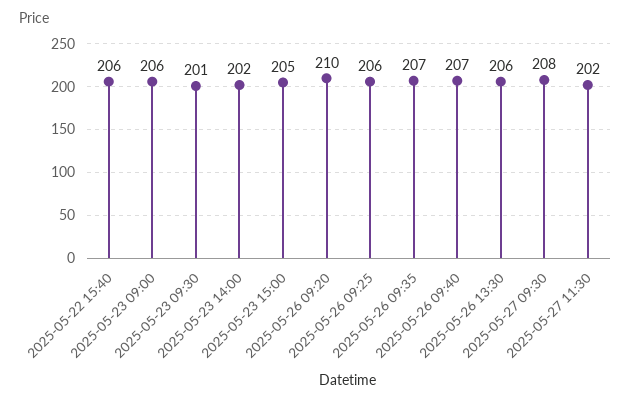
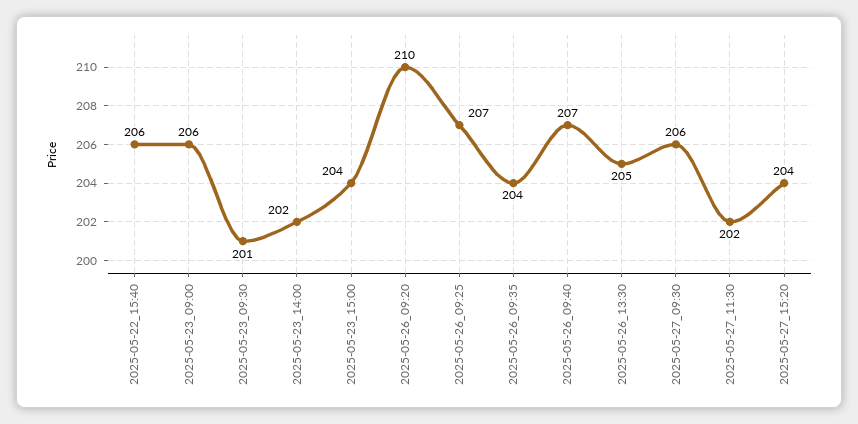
2025-05-23 15:00: 205 -> 204
2025-05-26 09:25: 206 -> 207
2025-05-26 09:35: 207 -> 204
2025-05-26 13:30: 206 -> 205
2025-05-27 09:30: 208 -> 206
2025-05-27_15:20: none -> 204

